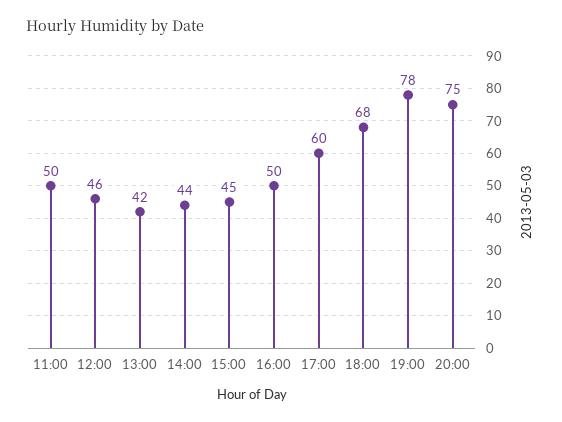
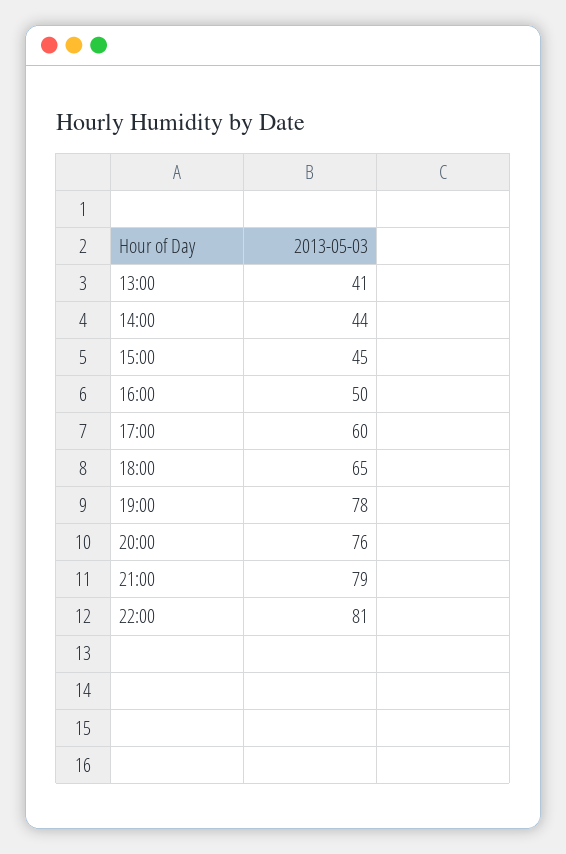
11:00: 50 -> none
12:00: 46 -> none
13:00: 42 -> 41
18:00: 68 -> 65
20:00: 75 -> 76
21:00: none -> 79
22:00: none -> 81

